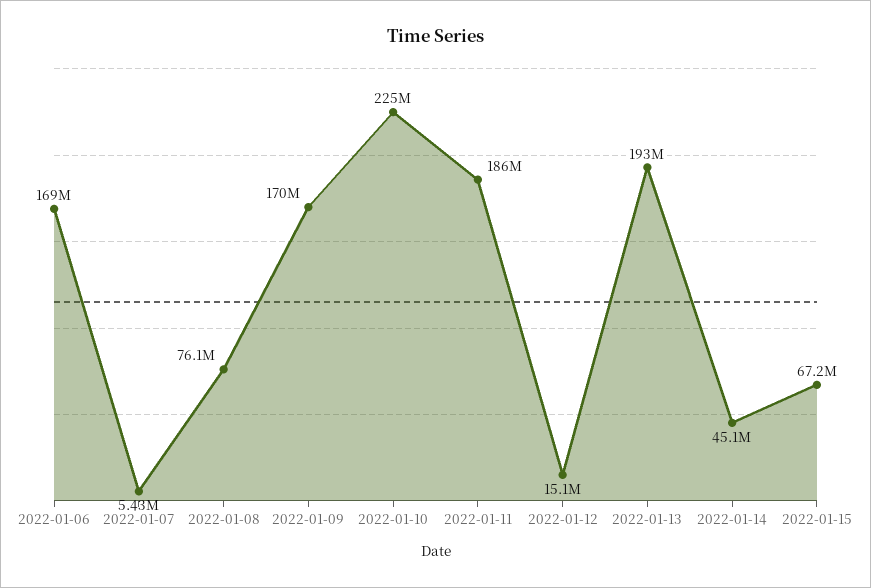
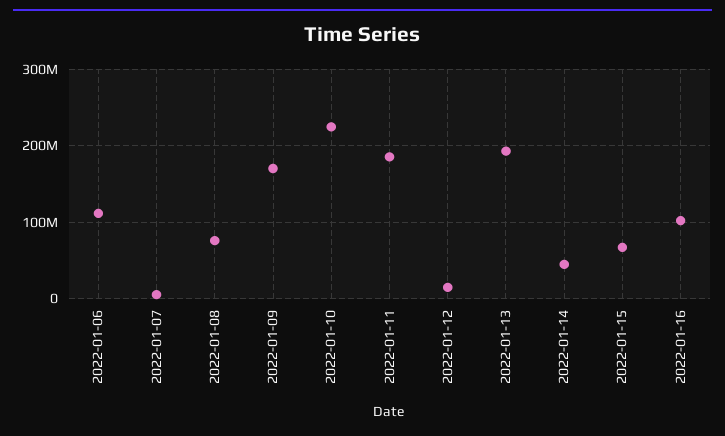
2022-01-06: 169000000 -> 110000000
2022-01-16: none -> 100000000

